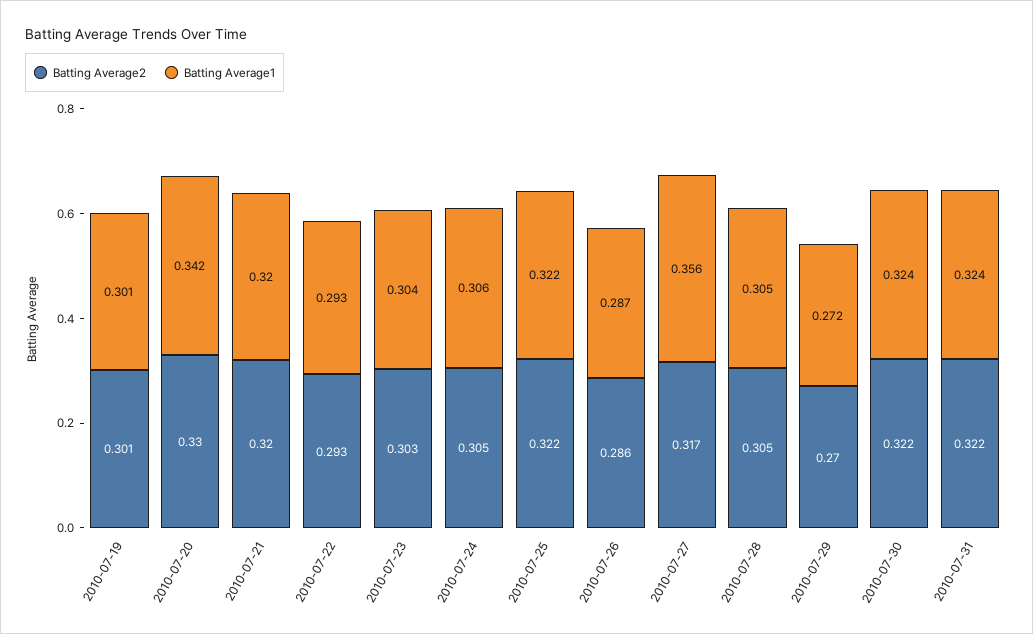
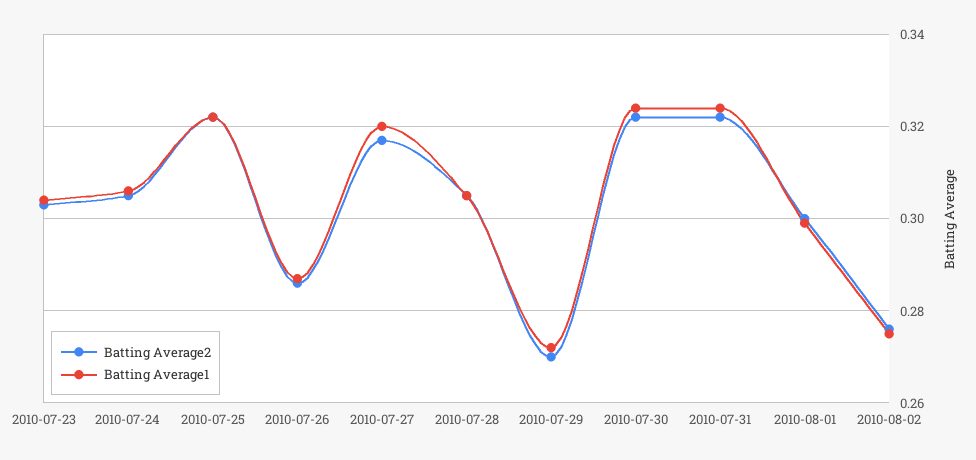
Batting Average2, 2010-07-19: 0.301 -> none
Batting Average1, 2010-07-19: 0.301 -> none
Batting Average2, 2010-07-20: 0.33 -> none
Batting Average1, 2010-07-20: 0.342 -> none
Batting Average2, 2010-07-21: 0.32 -> none
Batting Average1, 2010-07-21: 0.32 -> none
Batting Average2, 2010-07-22: 0.293 -> none
Batting Average1, 2010-07-22: 0.293 -> none
Batting Average1, 2010-07-27: 0.356 -> 0.32
Batting Average2, 2010-08-01: none -> 0.3
Batting Average1, 2010-08-01: none -> 0.3
Batting Average2, 2010-08-02: none -> 0.275
Batting Average1, 2010-08-02: none -> 0.275

